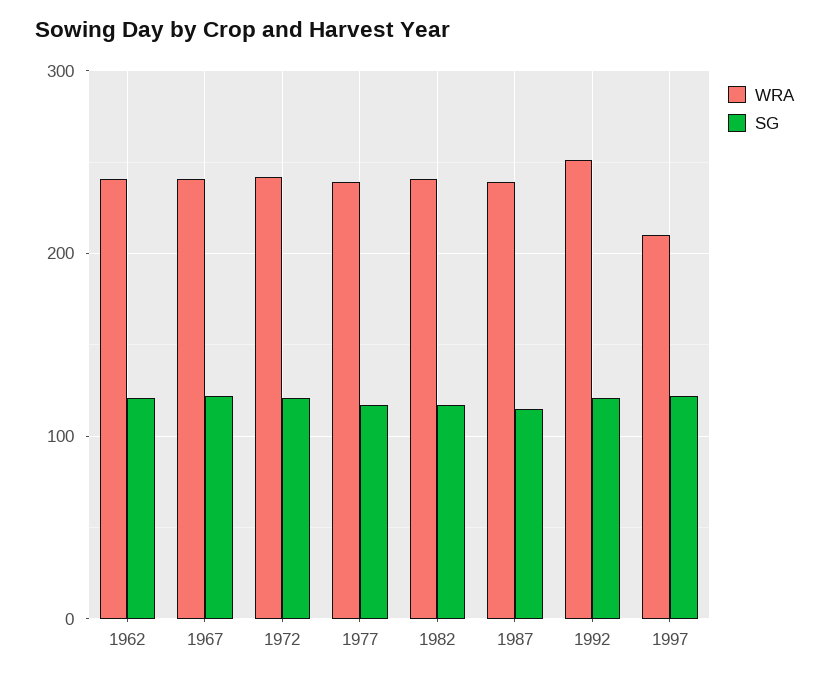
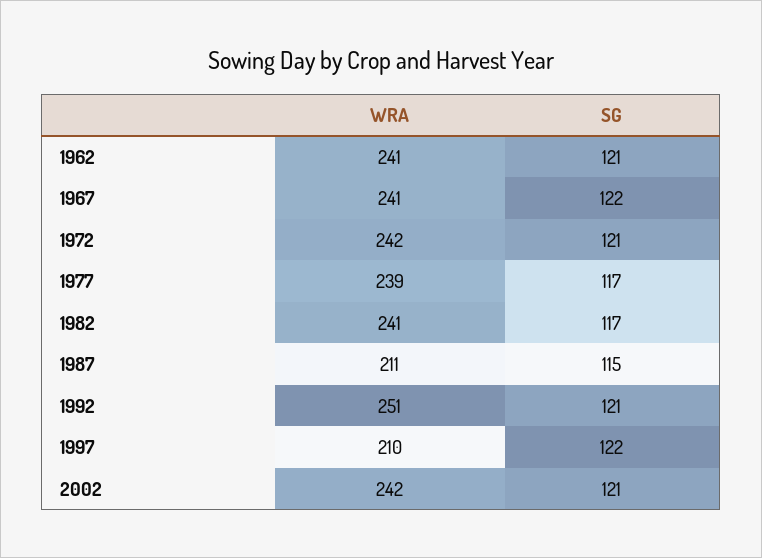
WRA, 1987: 240 -> 211
WRA, 2002: none -> 242
SG, 2002: none -> 121

